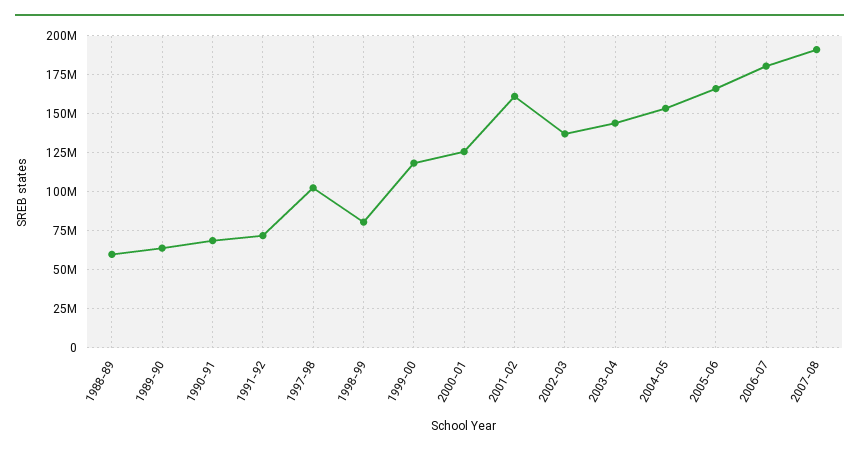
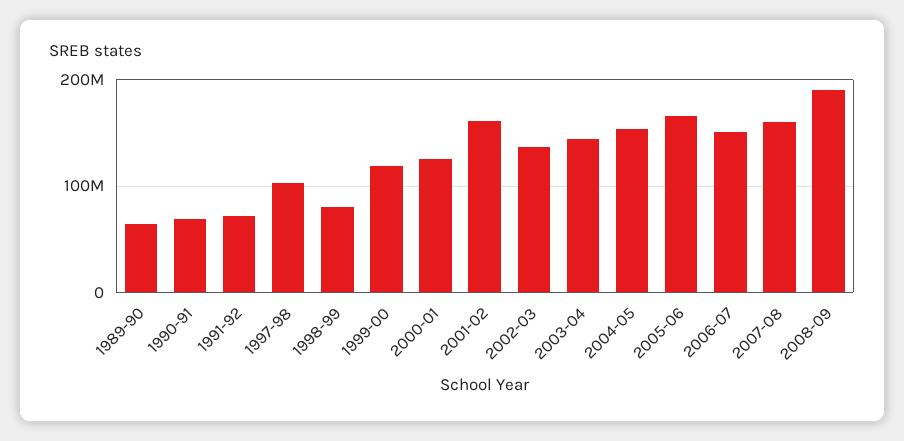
1988-89: 60000000 -> none
2006-07: 180000000 -> 150000000
2007-08: 190000000 -> 160000000
2008-09: none -> 190000000

